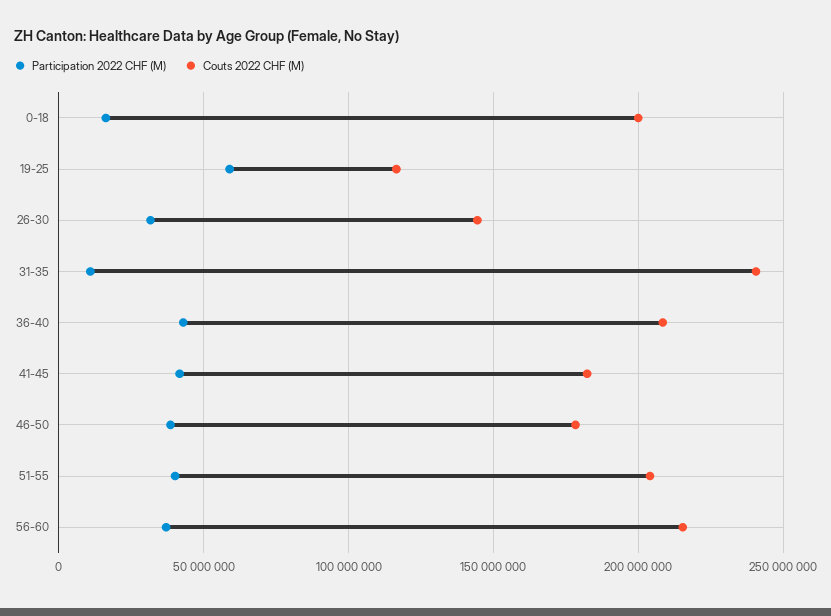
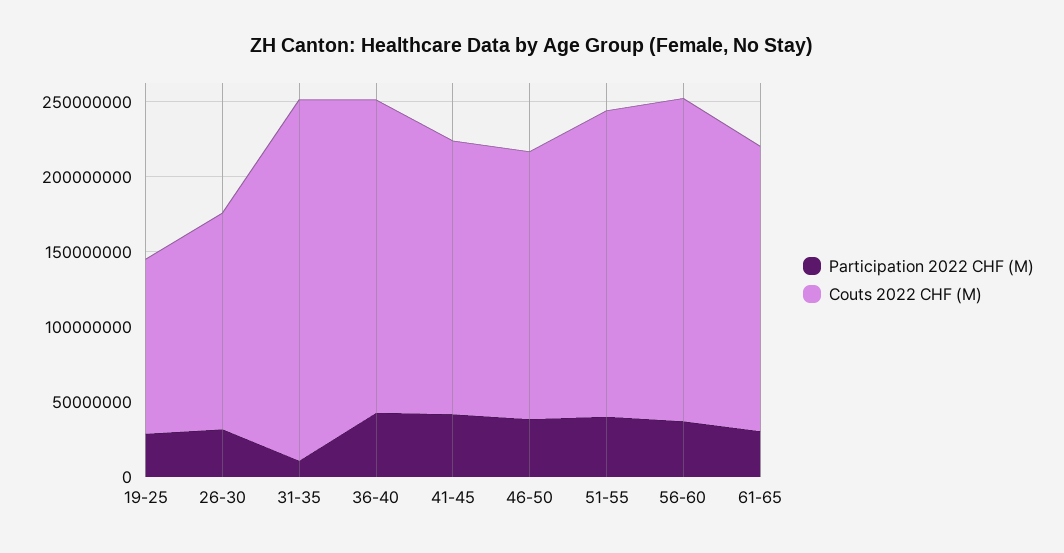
Participation 2022 CHF (M), 0-18: 15000000 -> none
Couts 2022 CHF (M), 0-18: 200000000 -> none
Participation 2022 CHF (M), 19-25: 60000000 -> 30000000
Participation 2022 CHF (M), 61-65: none -> 30000000
Couts 2022 CHF (M), 61-65: none -> 190000000

